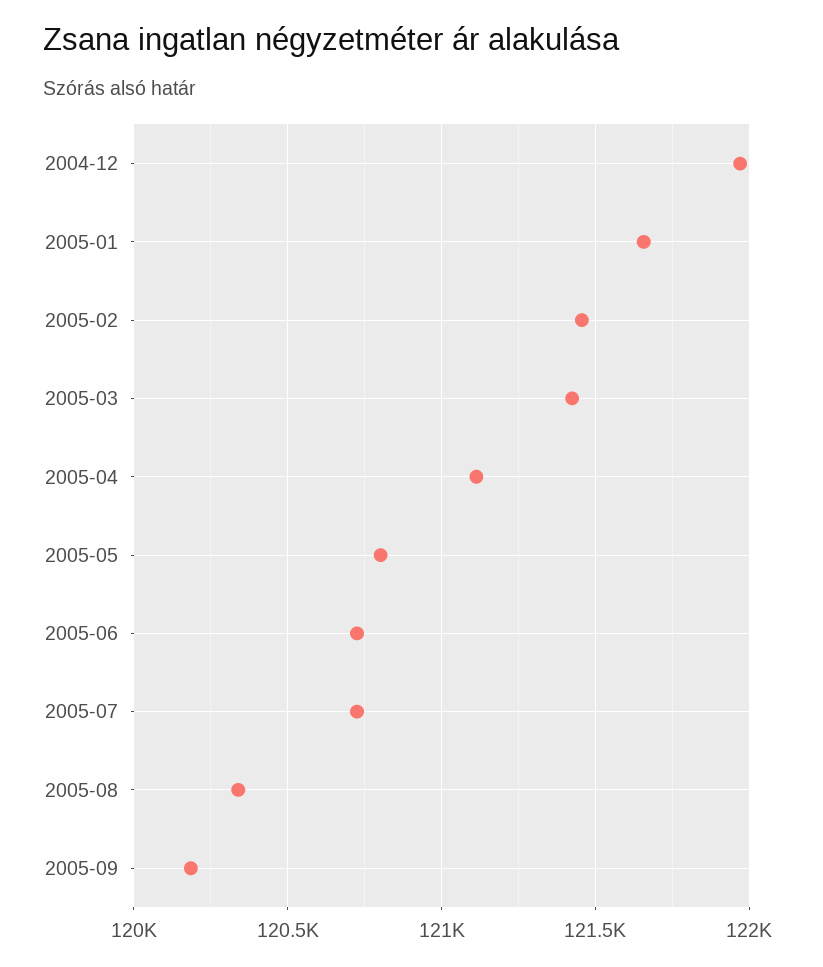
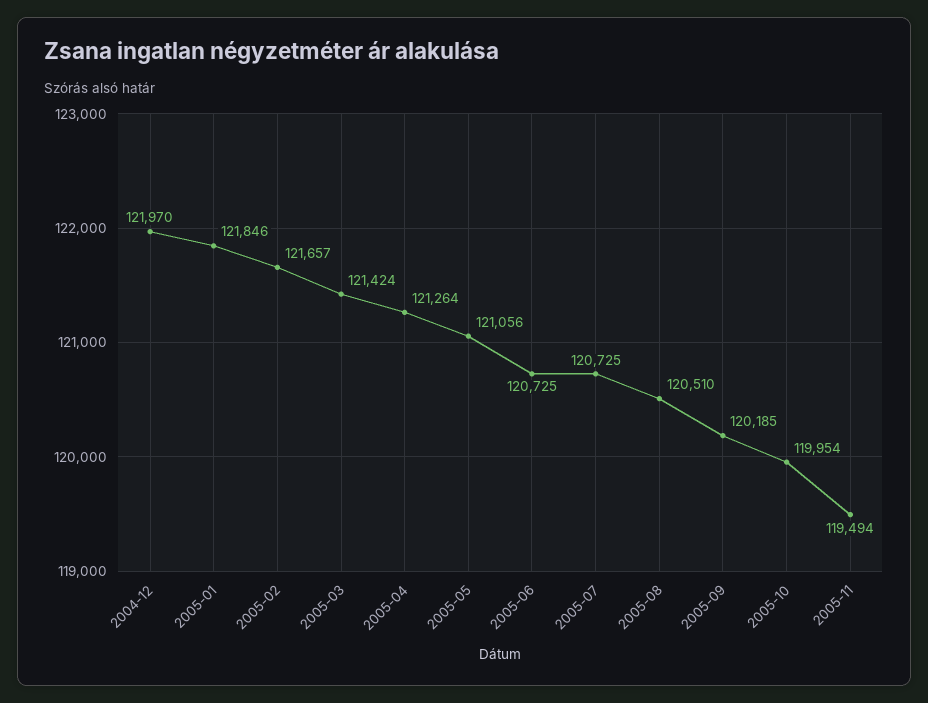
2005-01: 121650 -> 121846
2005-02: 121450 -> 121657
2005-04: 121100 -> 121264
2005-05: 120800 -> 121056
2005-08: 120350 -> 120510
2005-10: none -> 119954
2005-11: none -> 119494

